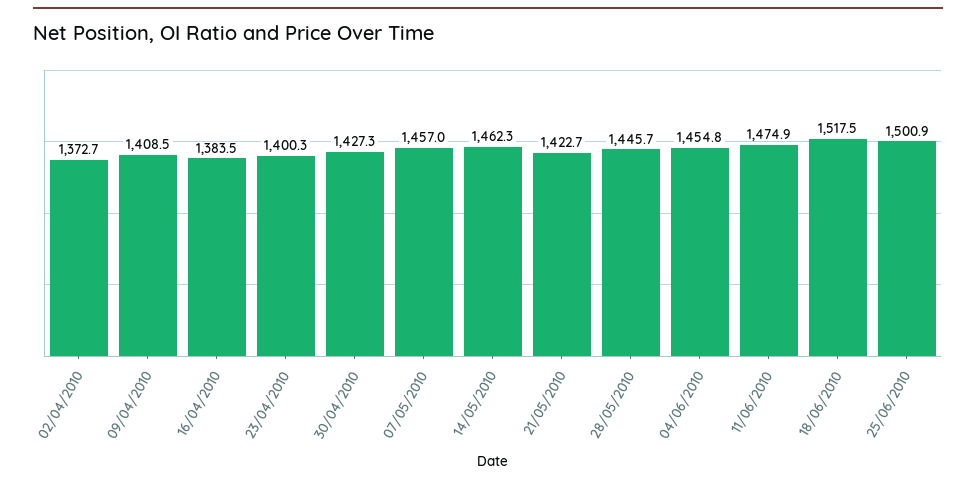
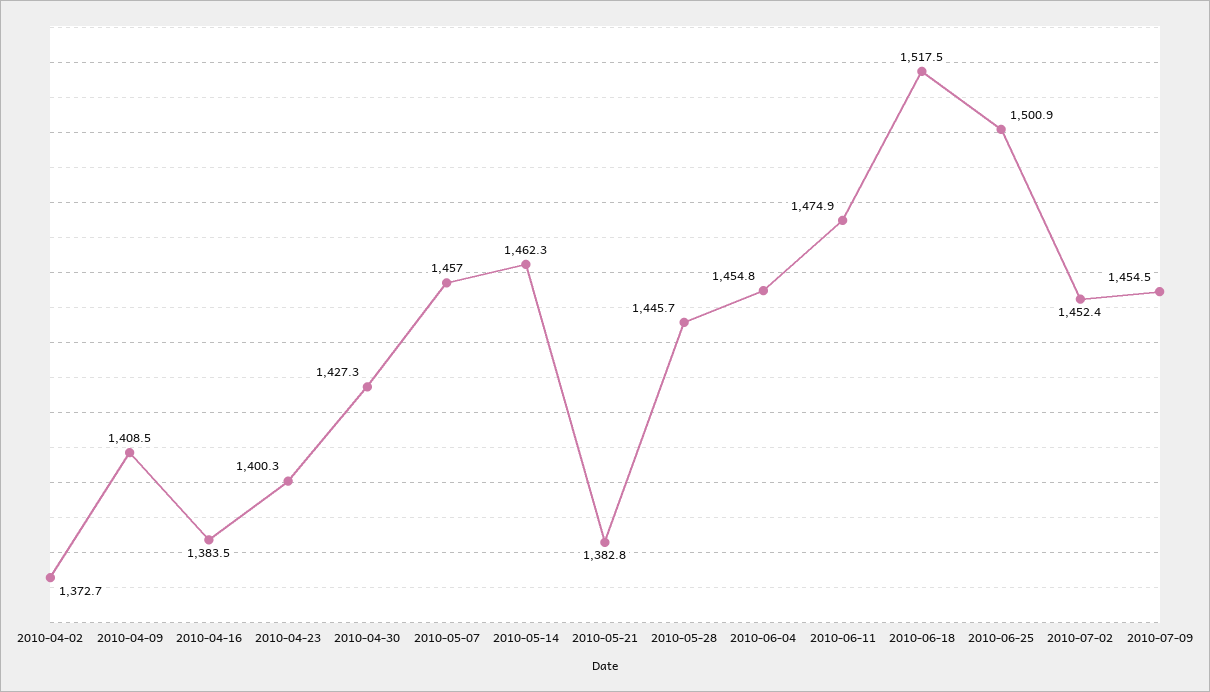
21/05/2010: 1422.7 -> 1382.8
2010-07-02: none -> 1452.4
2010-07-09: none -> 1454.5

